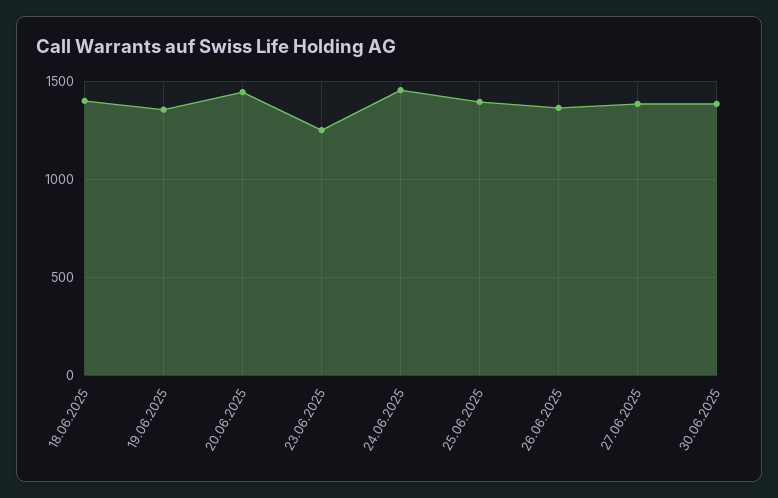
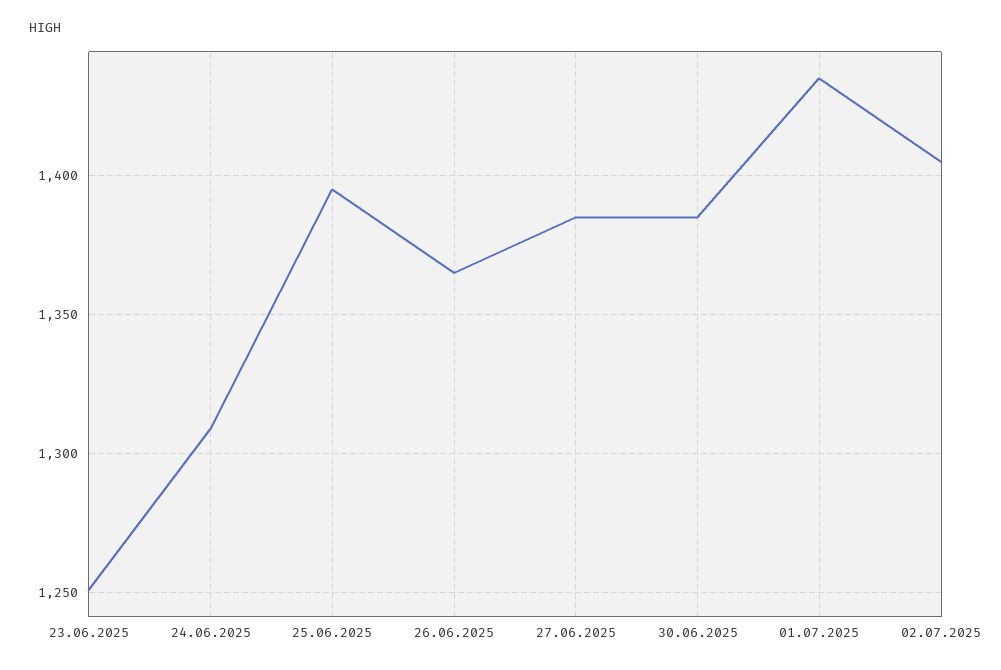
18.06.2025: 1400 -> none
19.06.2025: 1350 -> none
20.06.2025: 1450 -> none
24.06.2025: 1450 -> 1310
01.07.2025: none -> 1435
02.07.2025: none -> 1405

